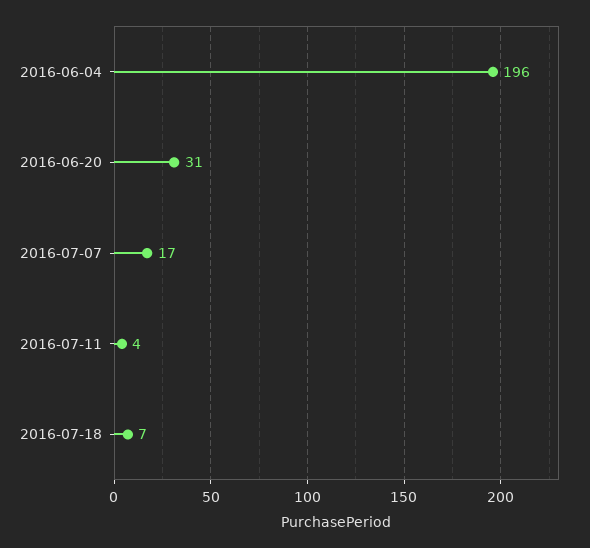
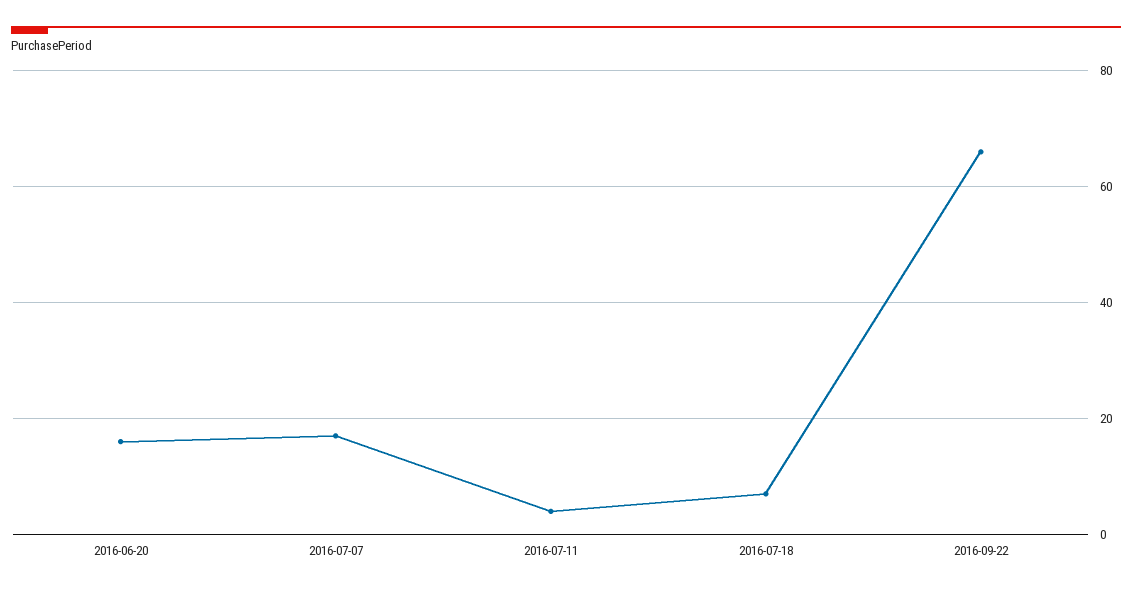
2016-06-04: 196 -> none
2016-06-20: 31 -> 15
2016-09-22: none -> 65

